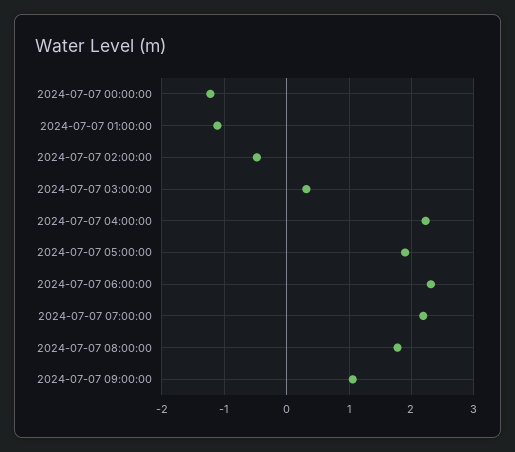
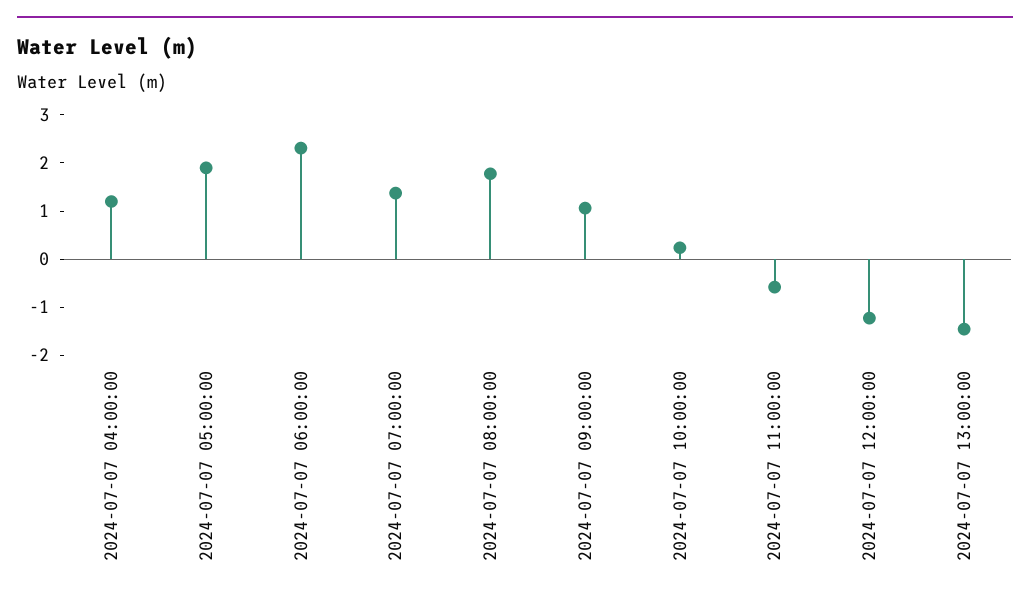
2024-07-07 00:00:00: -1.2 -> none
2024-07-07 01:00:00: -1.1 -> none
2024-07-07 02:00:00: -0.5 -> none
2024-07-07 03:00:00: 0.3 -> none
2024-07-07 04:00:00: 2.2 -> 1.2
2024-07-07 07:00:00: 2.2 -> 1.4
2024-07-07 10:00:00: none -> 0.2
2024-07-07 11:00:00: none -> -0.6
2024-07-07 12:00:00: none -> -1.2
2024-07-07 13:00:00: none -> -1.4

